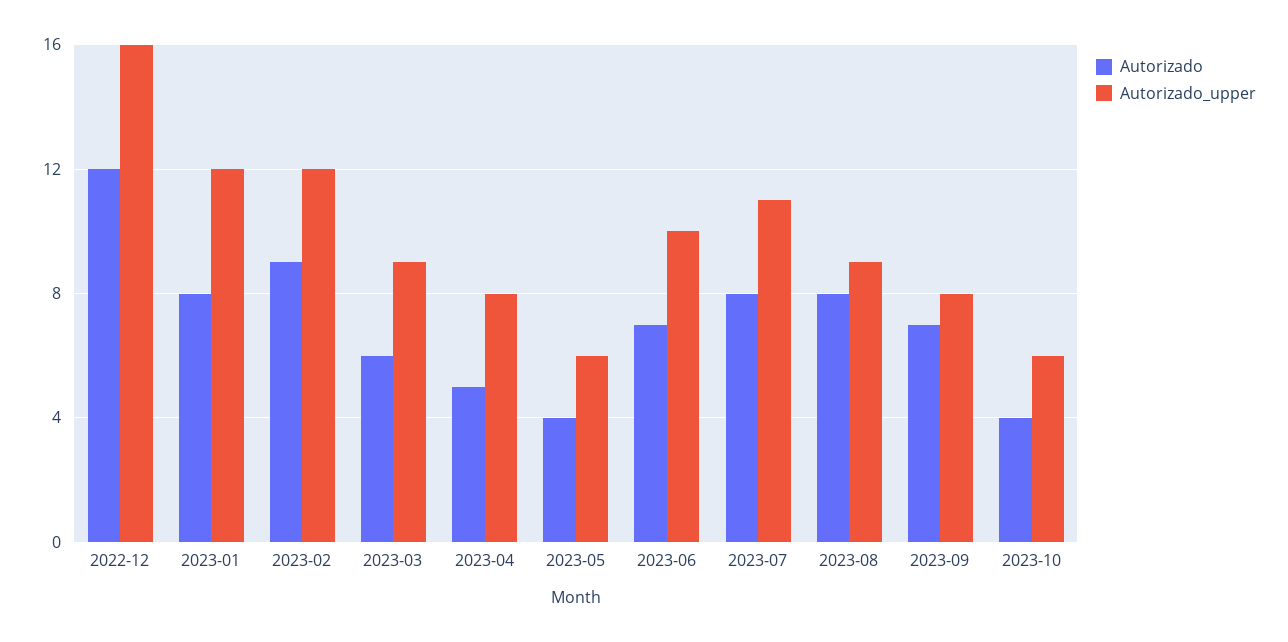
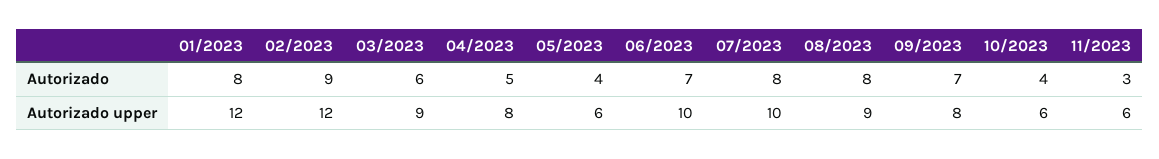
Autorizado, 2022-12: 12 -> none
Autorizado_upper, 2022-12: 16 -> none
Autorizado_upper, 2023-07: 11 -> 10
Autorizado, 11/2023: none -> 3
Autorizado_upper, 11/2023: none -> 6

